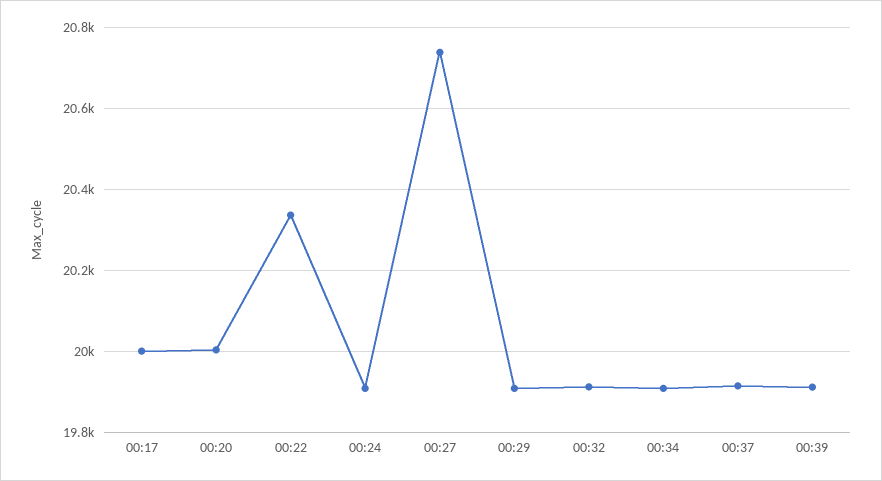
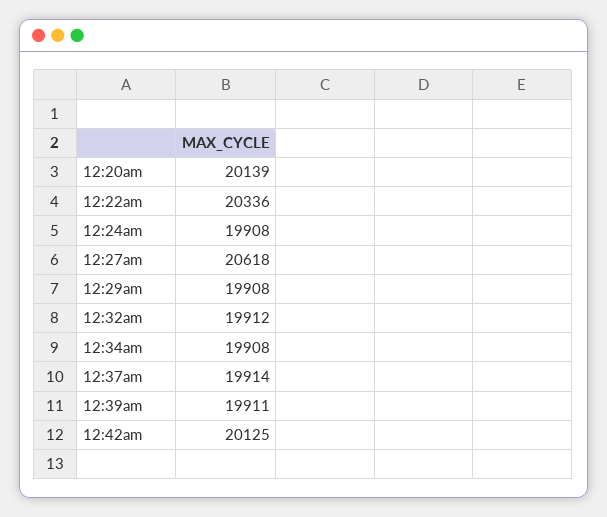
00:17: 20000 -> none
00:20: 20000 -> 20139
00:27: 20740 -> 20618
12:42am: none -> 20125

